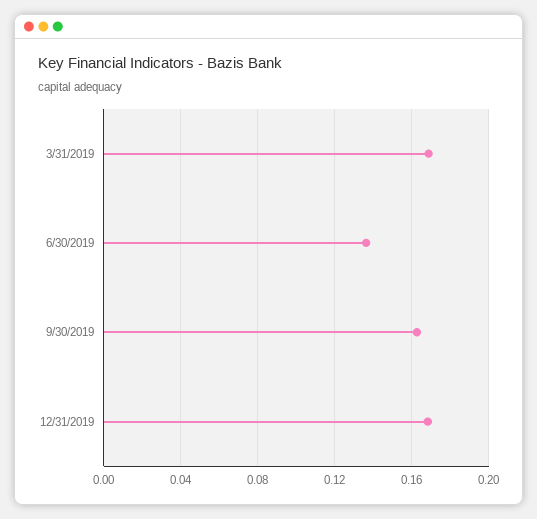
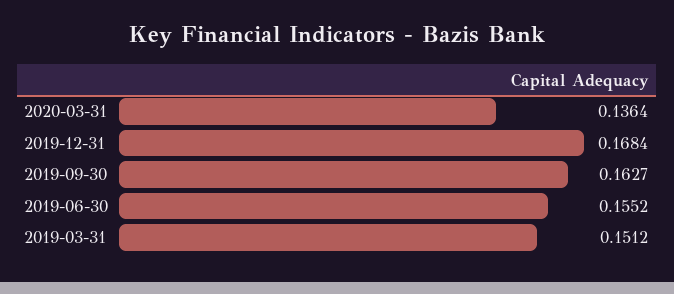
3/31/2019: 0.17 -> 0.1512
6/30/2019: 0.135 -> 0.1552
2020-03-31: none -> 0.1364

